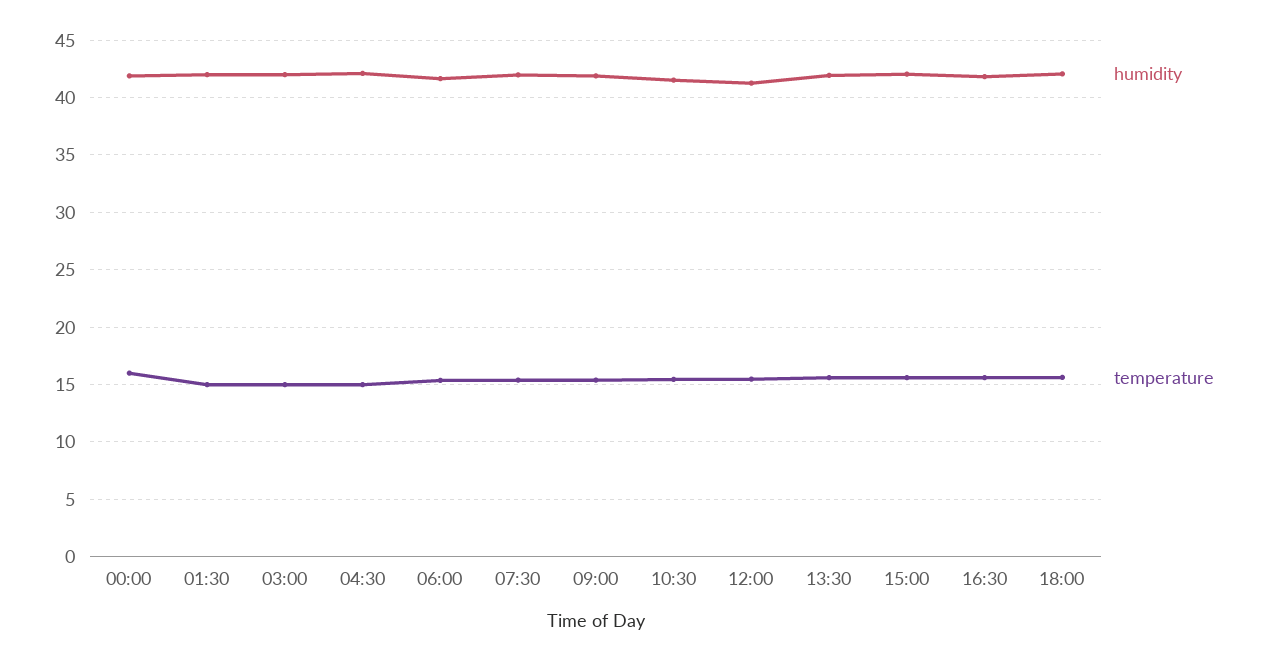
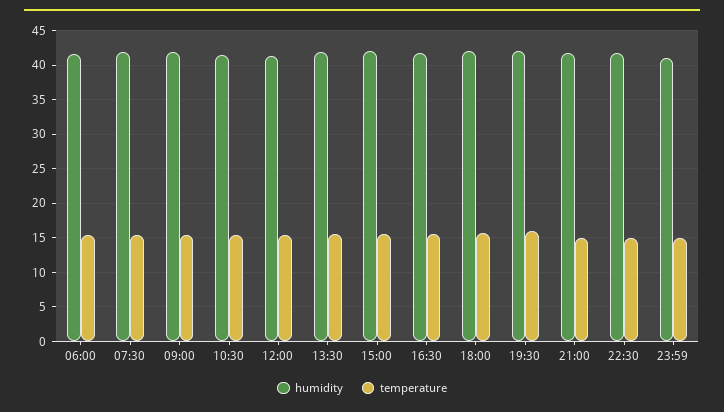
humidity, 00:00: 42 -> none
temperature, 00:00: 16 -> none
humidity, 01:30: 42 -> none
temperature, 01:30: 15 -> none
humidity, 03:00: 42 -> none
temperature, 03:00: 15 -> none
humidity, 04:30: 42 -> none
temperature, 04:30: 15 -> none
humidity, 19:30: none -> 42
temperature, 19:30: none -> 16
humidity, 21:00: none -> 42
temperature, 21:00: none -> 15
humidity, 22:30: none -> 42
temperature, 22:30: none -> 15
humidity, 23:59: none -> 41
temperature, 23:59: none -> 15

